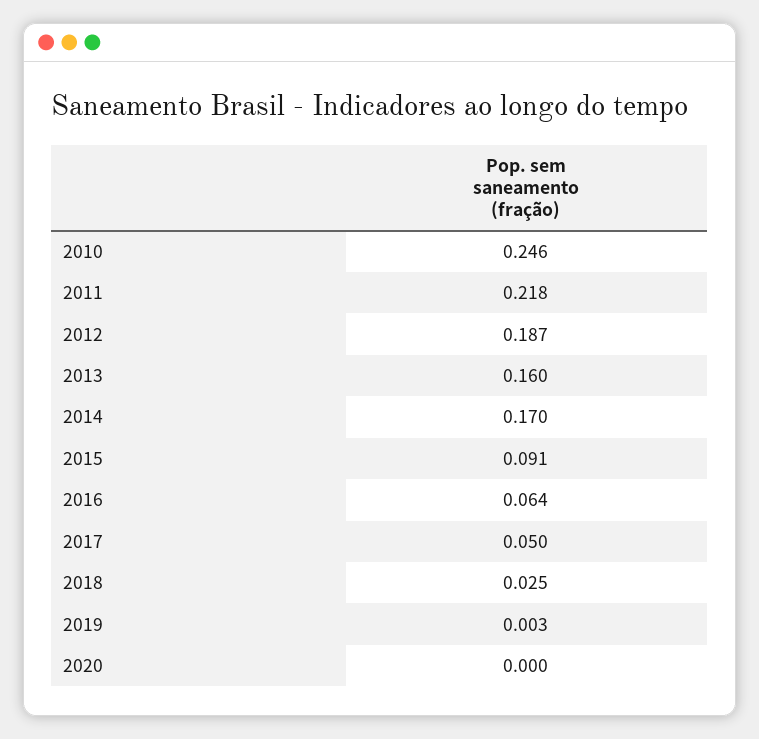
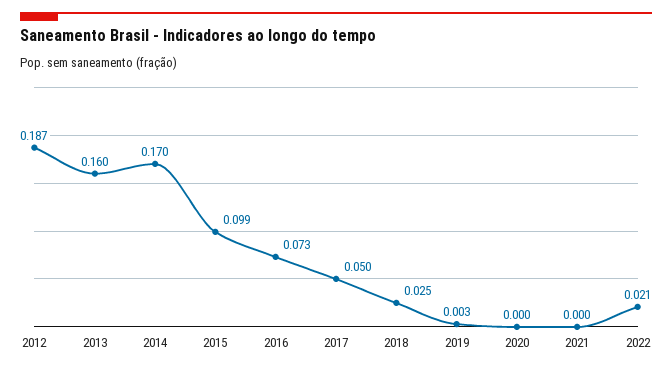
2010: 0.246 -> none
2011: 0.218 -> none
2015: 0.091 -> 0.099
2016: 0.064 -> 0.073
2021: none -> 0
2022: none -> 0.021

